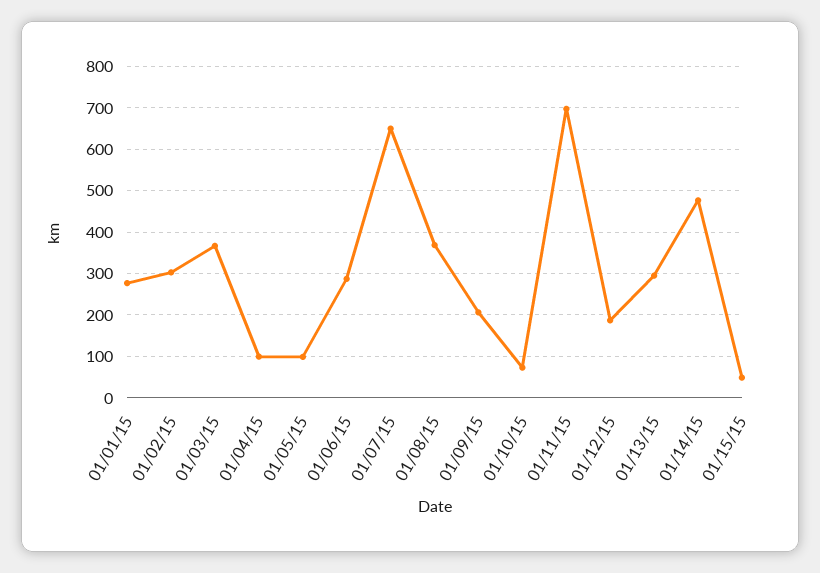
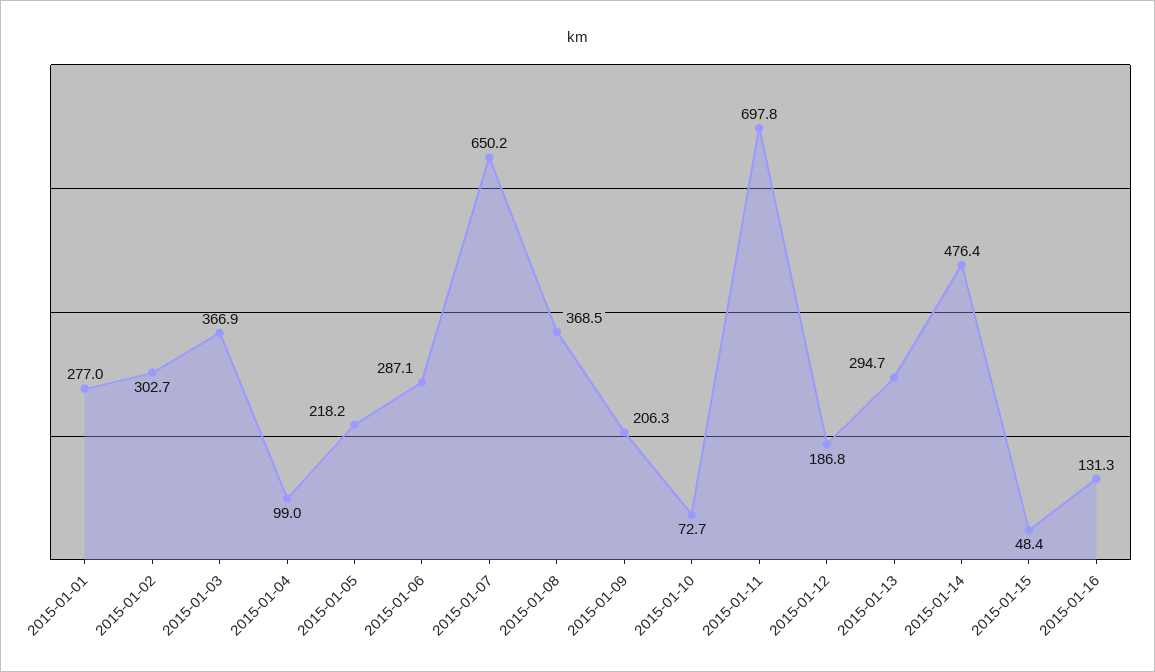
01/05/15: 100 -> 218.2
2015-01-16: none -> 131.3

